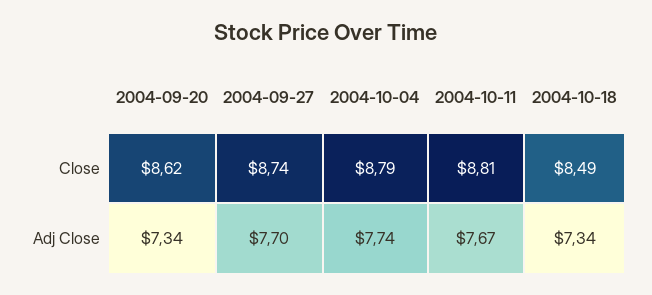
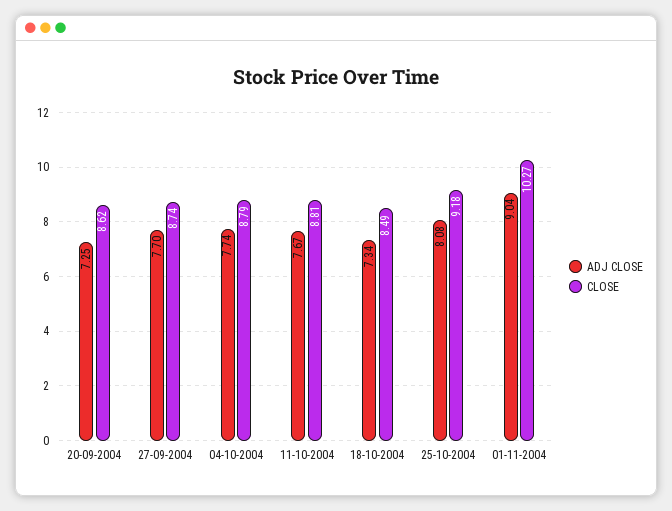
Adj Close, 2004-09-20: 7.34 -> 7.25
Adj Close, 25-10-2004: none -> 8.08
Close, 25-10-2004: none -> 9.18
Adj Close, 01-11-2004: none -> 9.04
Close, 01-11-2004: none -> 10.27

